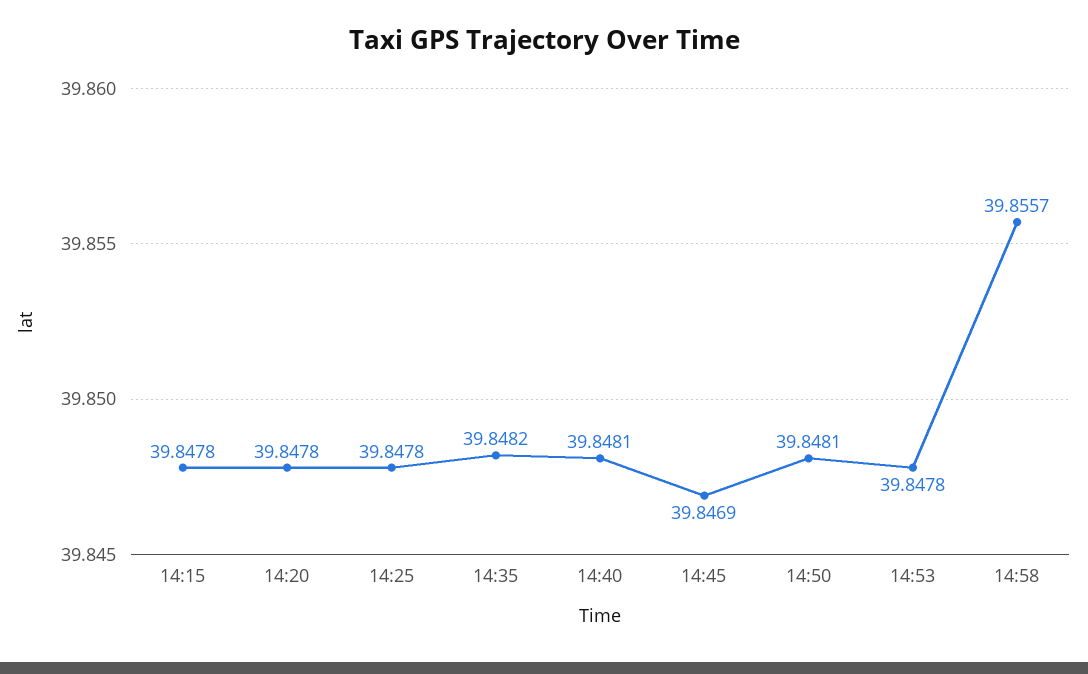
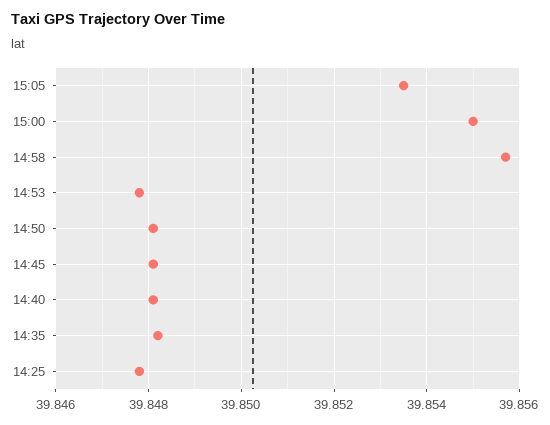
14:15: 39.8478 -> none
14:20: 39.8478 -> none
14:45: 39.8469 -> 39.848
15:05: none -> 39.8535
15:00: none -> 39.855

